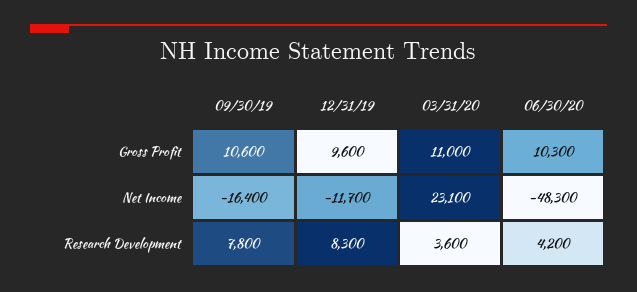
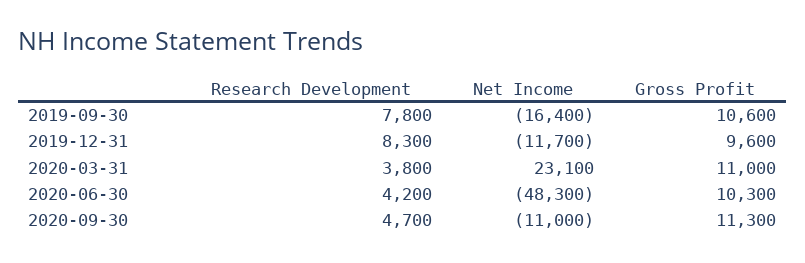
03/31/20, Research Development: 3600 -> 3800
2020-09-30, Research Development: none -> 4700
2020-09-30, Net Income: none -> -11000
2020-09-30, Gross Profit: none -> 11300

